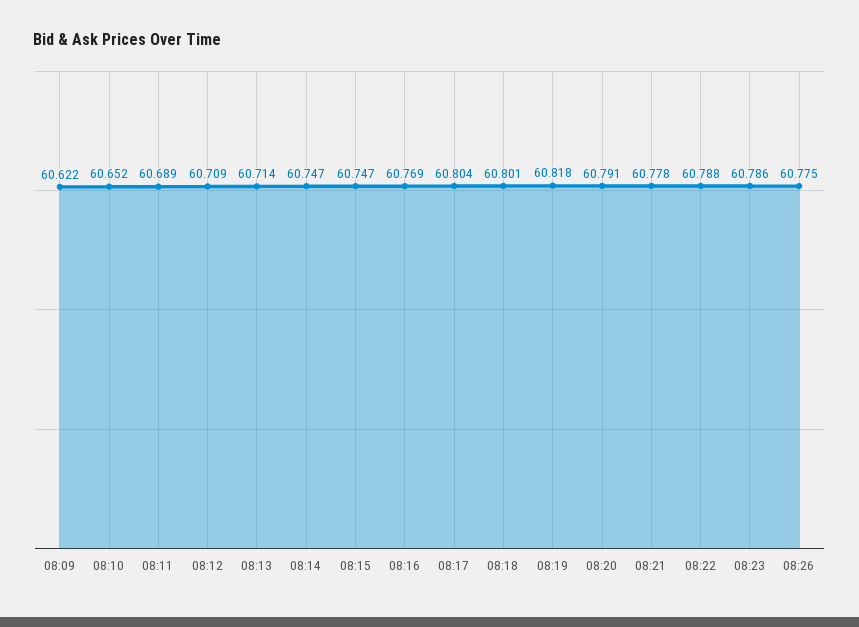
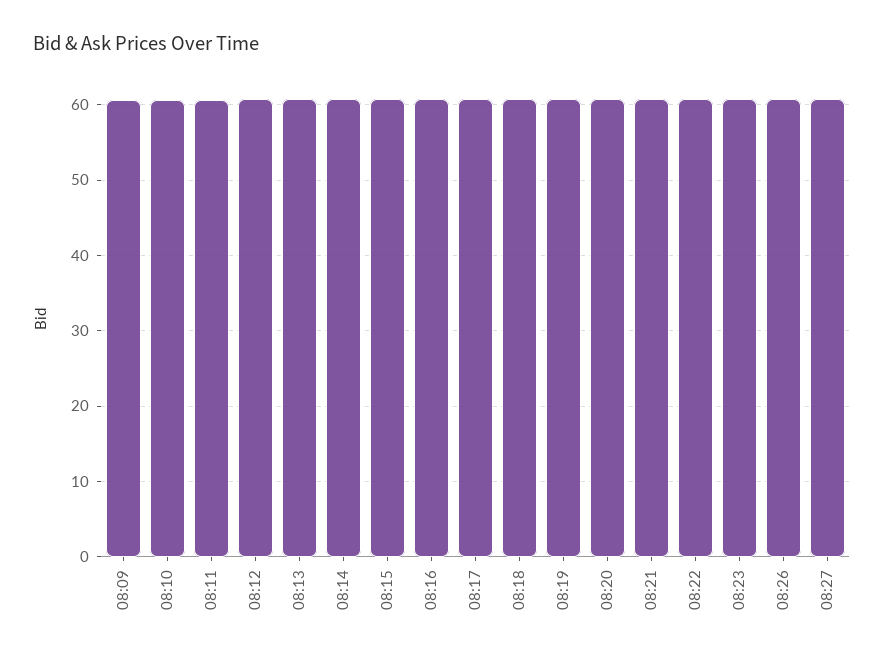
08:27: none -> 61

